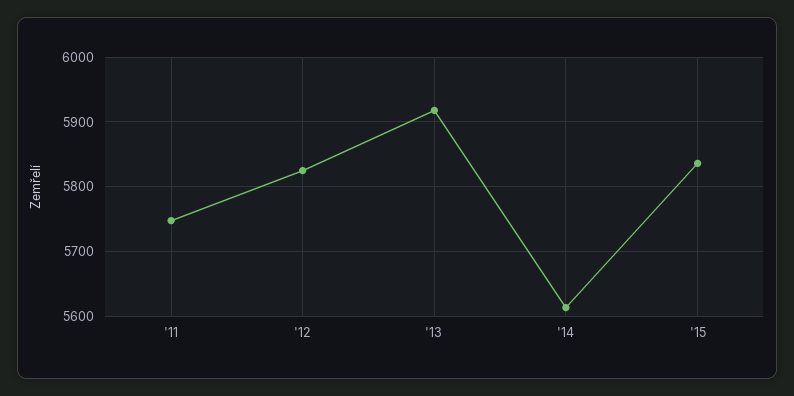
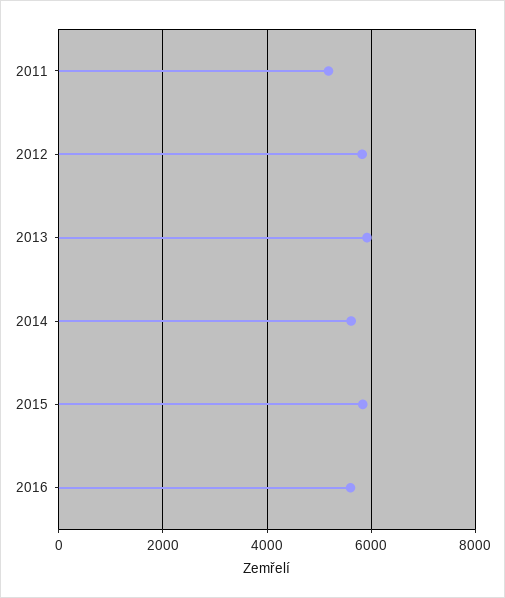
'11: 5750 -> 5200
2016: none -> 5600

